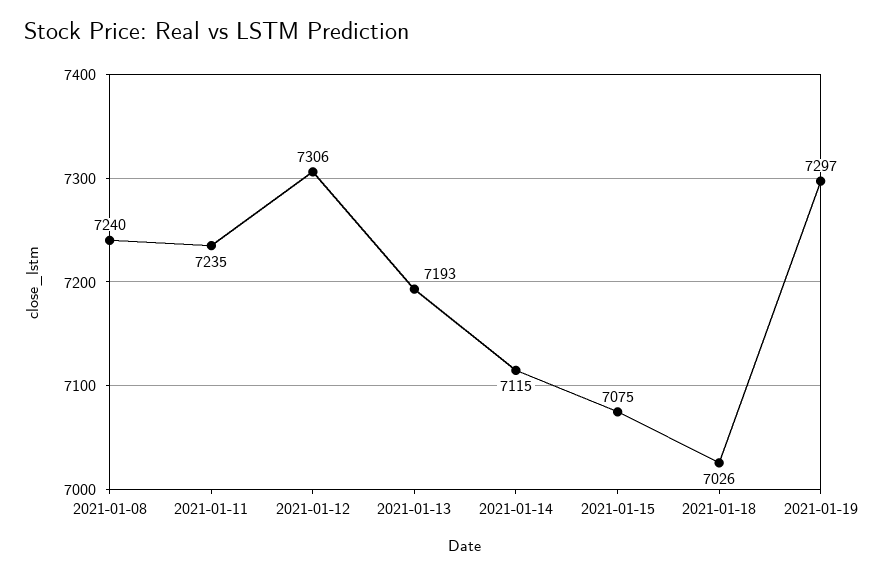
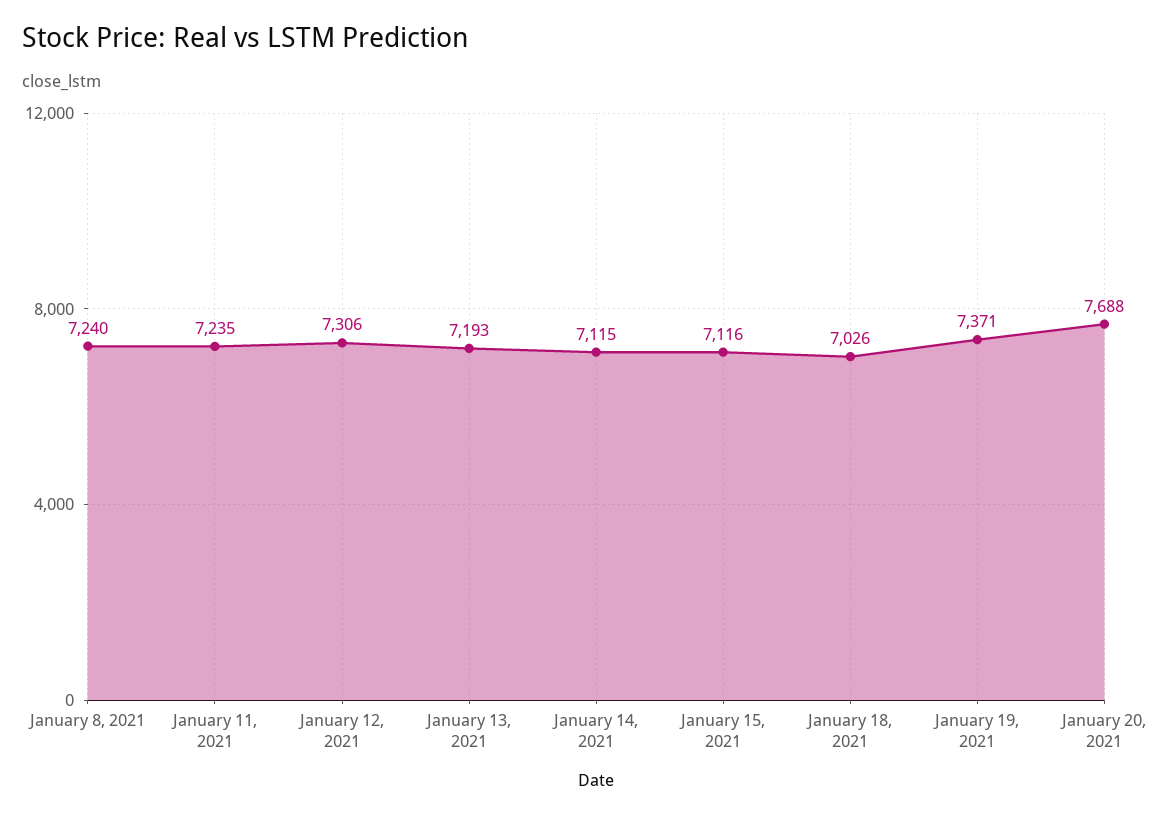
2021-01-15: 7075 -> 7116
2021-01-19: 7297 -> 7371
January 20, 2021: none -> 7688

